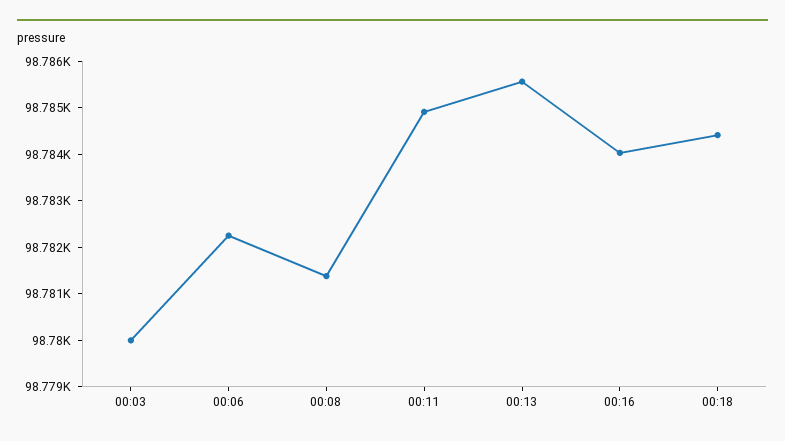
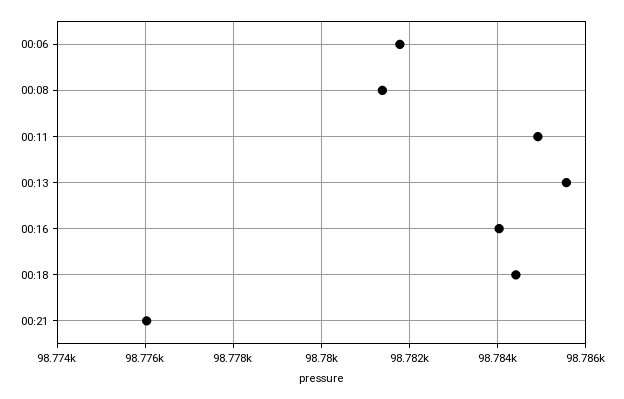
00:03: 98780 -> none
00:06: 98782.2 -> 98781.8
00:21: none -> 98776

